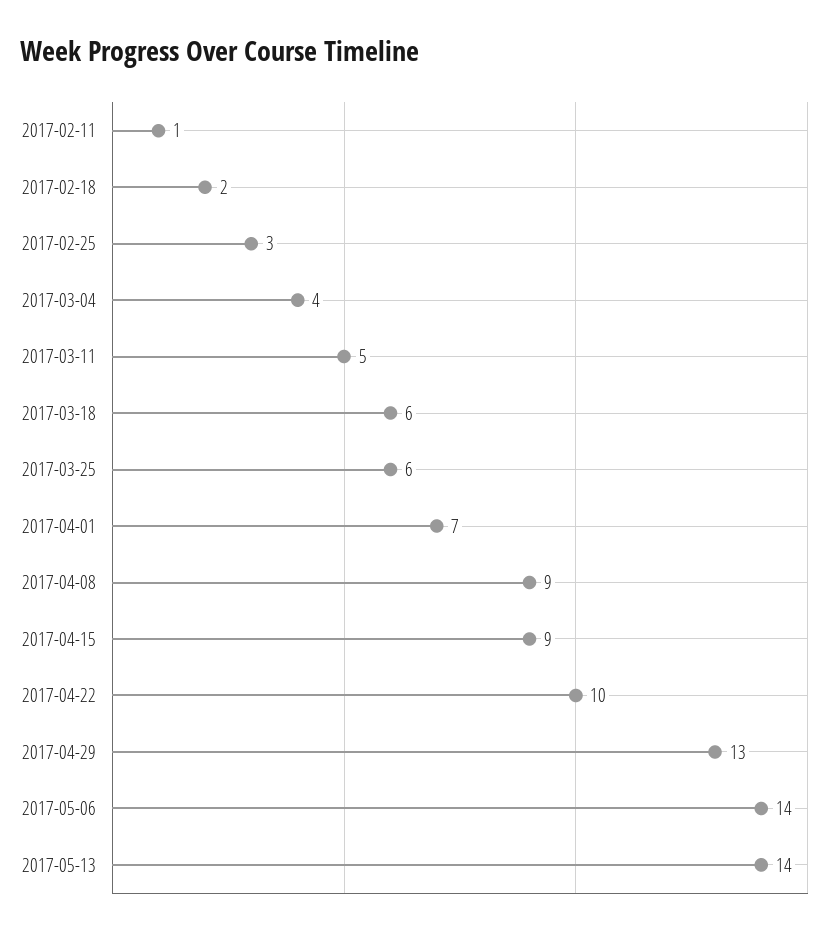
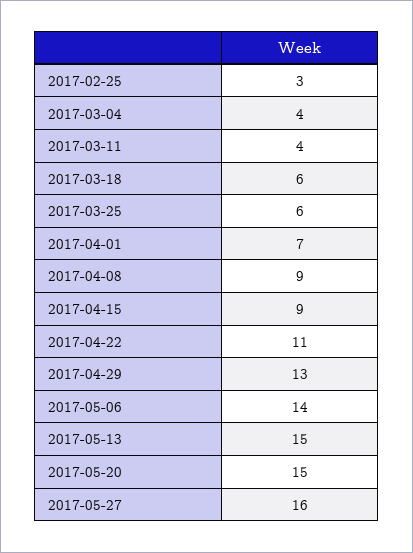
2017-02-11: 1 -> none
2017-02-18: 2 -> none
2017-03-11: 5 -> 4
2017-04-22: 10 -> 11
2017-05-13: 14 -> 15
2017-05-20: none -> 15
2017-05-27: none -> 16

